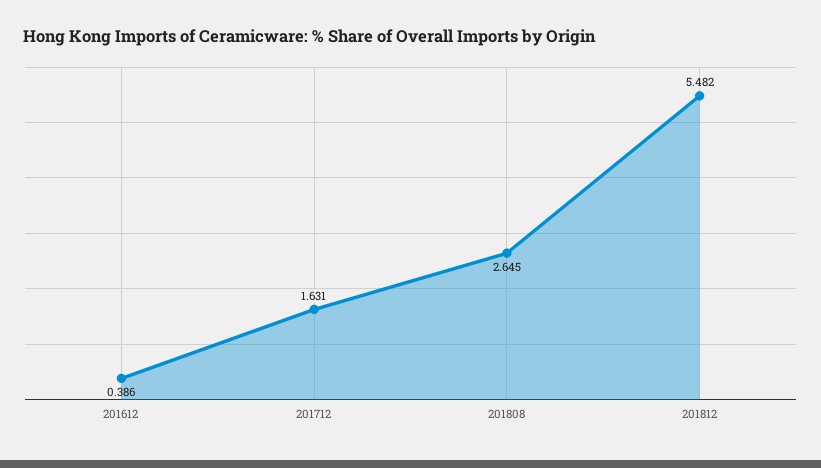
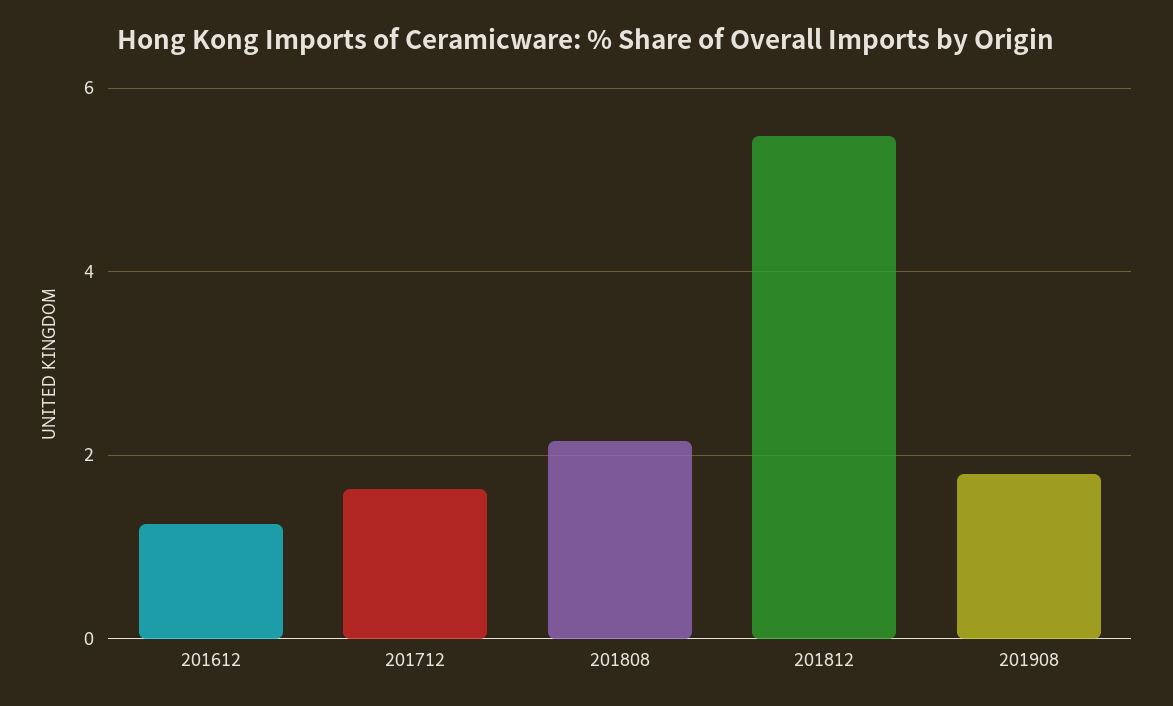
201612: 0.386 -> 1.2
201808: 2.645 -> 2.2
201908: none -> 1.8

